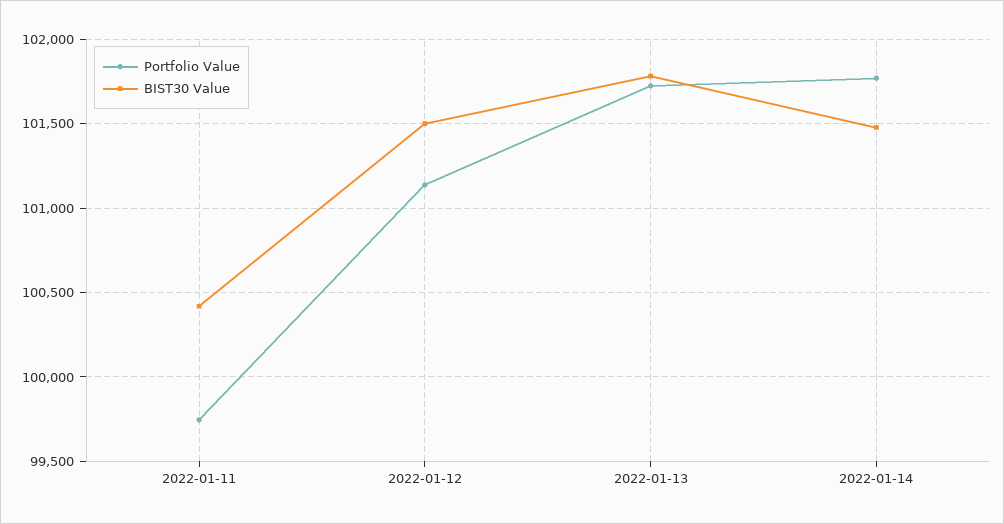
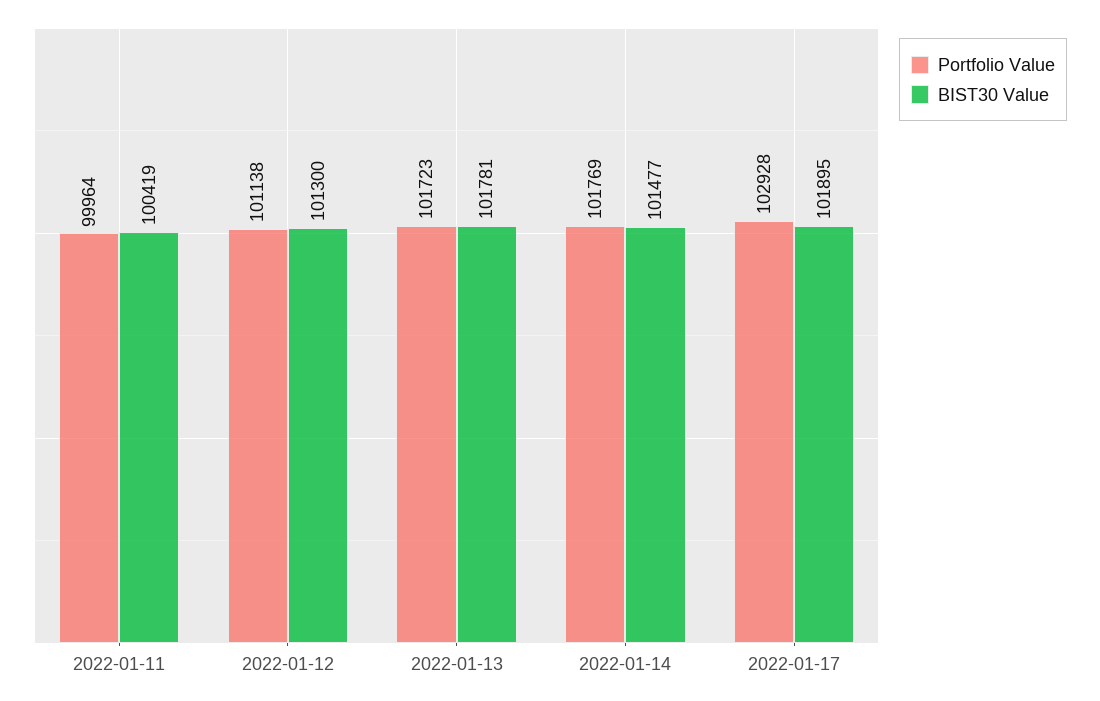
Portfolio Value, 2022-01-11: 99750 -> 99964
BIST30 Value, 2022-01-12: 101500 -> 101300
Portfolio Value, 2022-01-17: none -> 102928
BIST30 Value, 2022-01-17: none -> 101895

